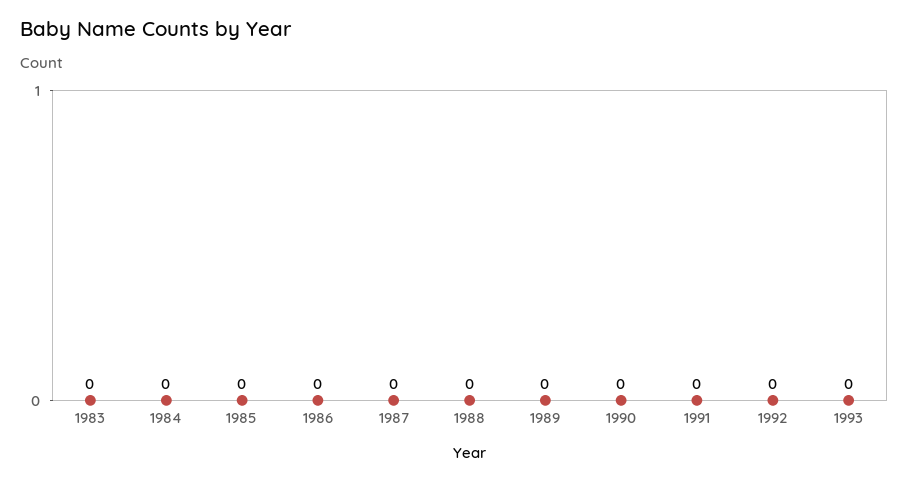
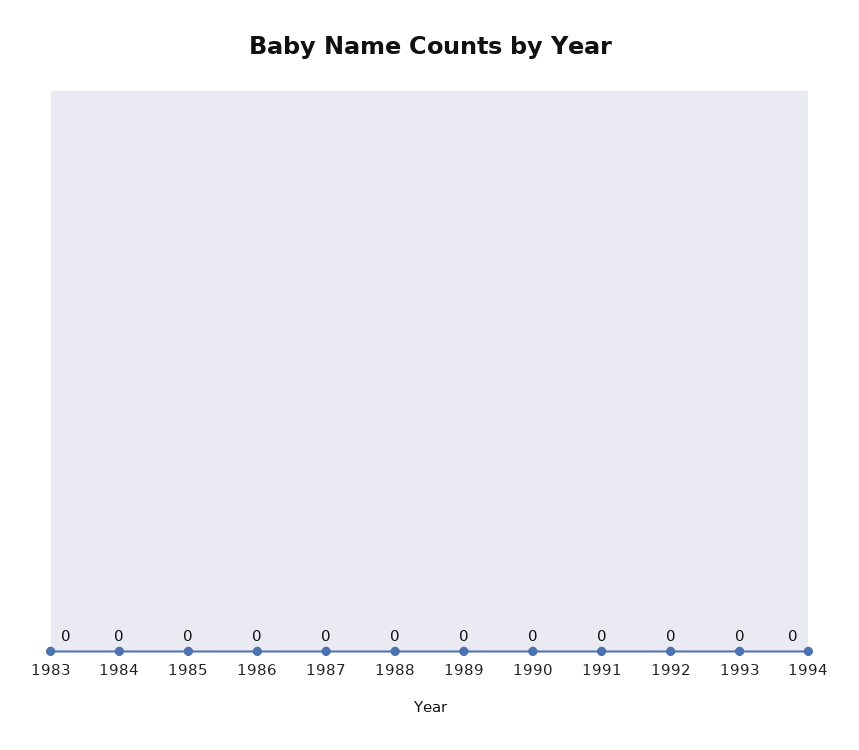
1994: none -> 0

